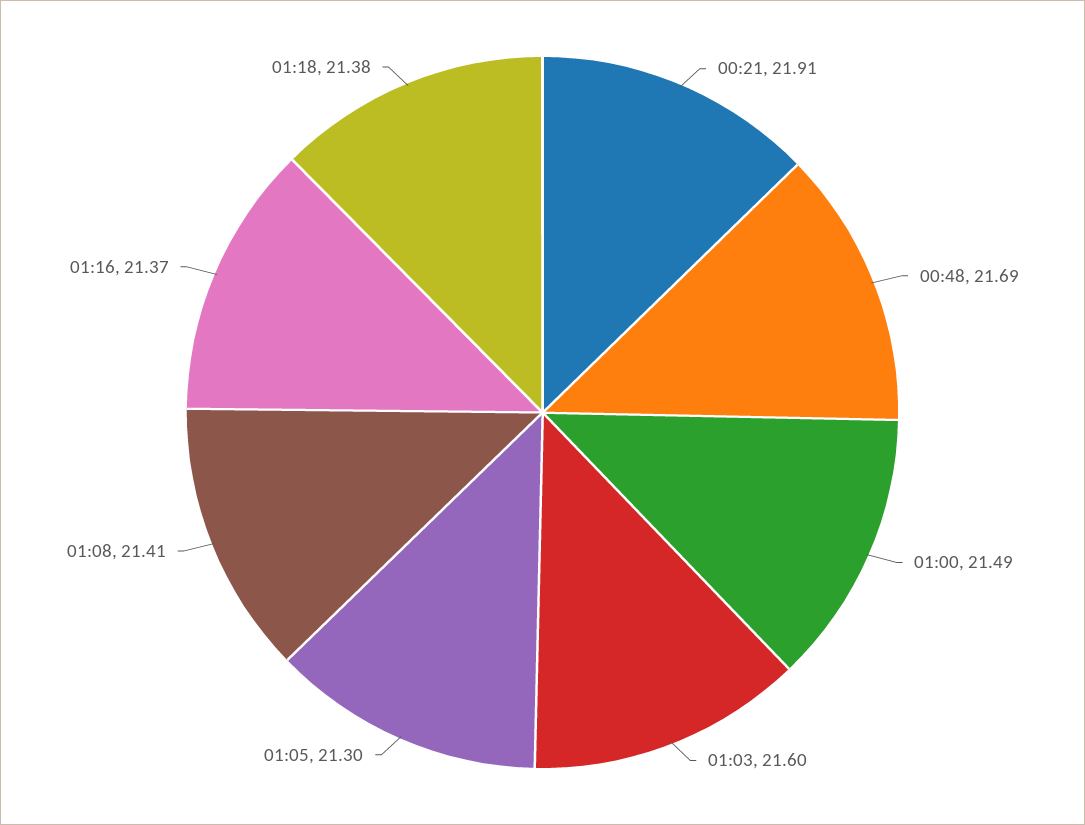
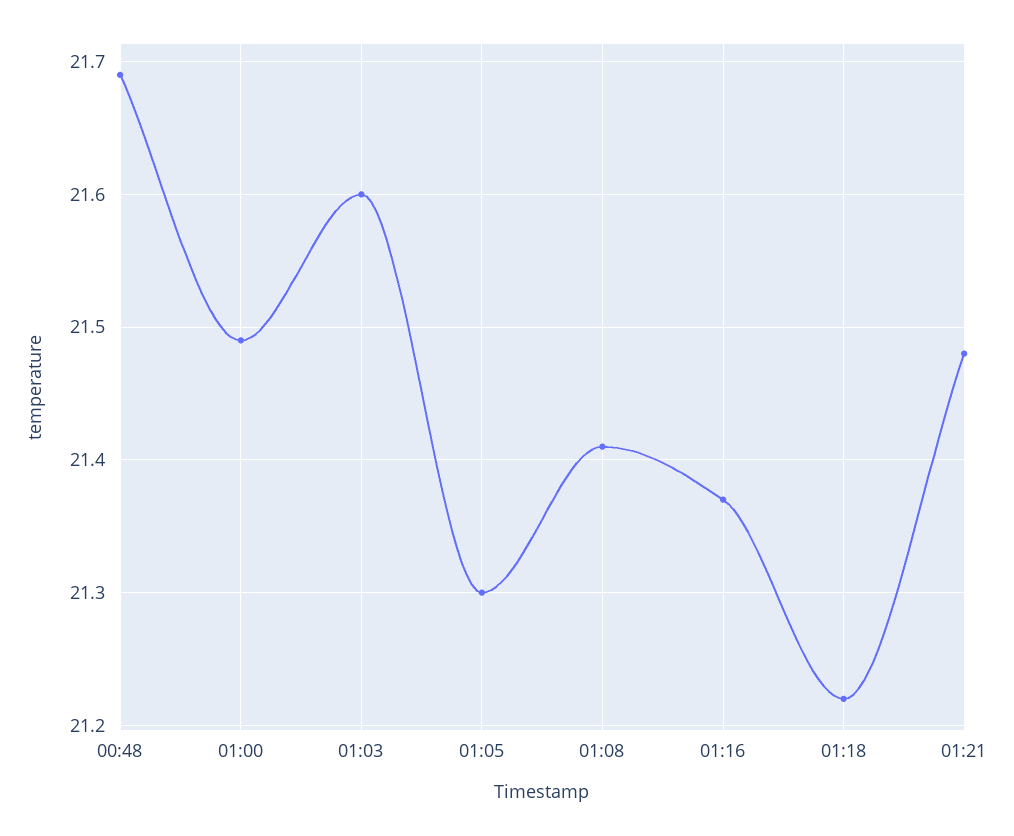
00:21: 21.91 -> none
01:18: 21.38 -> 21.22
01:21: none -> 21.48

